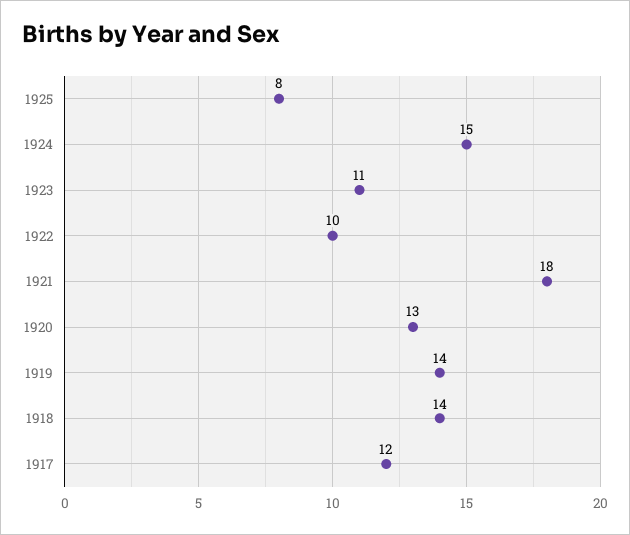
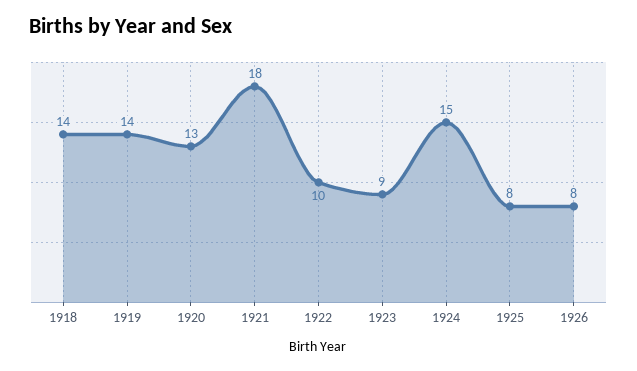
1923: 11 -> 9
1917: 12 -> none
1926: none -> 8

